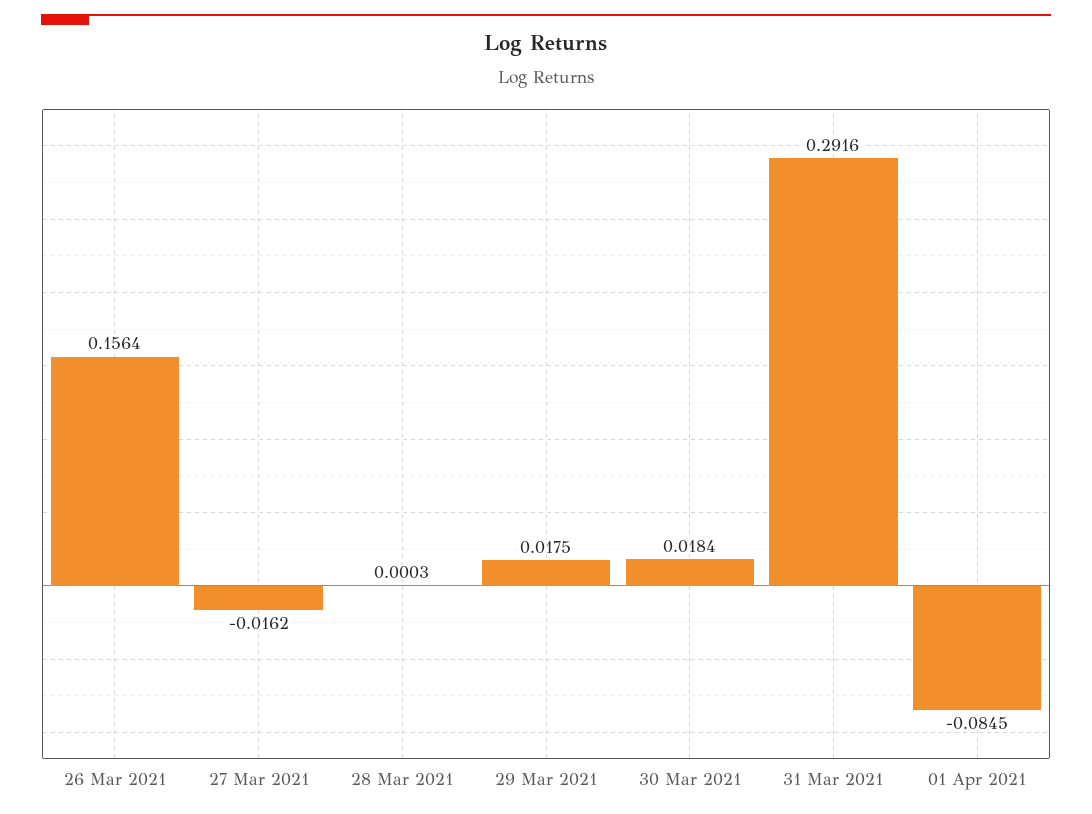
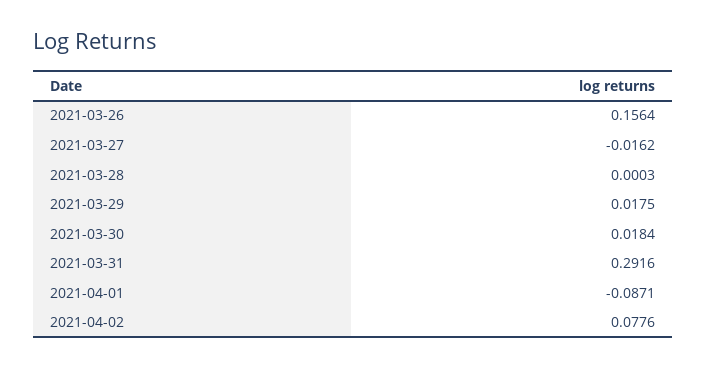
01 Apr 2021: -0.0845 -> -0.0871
2021-04-02: none -> 0.0776

